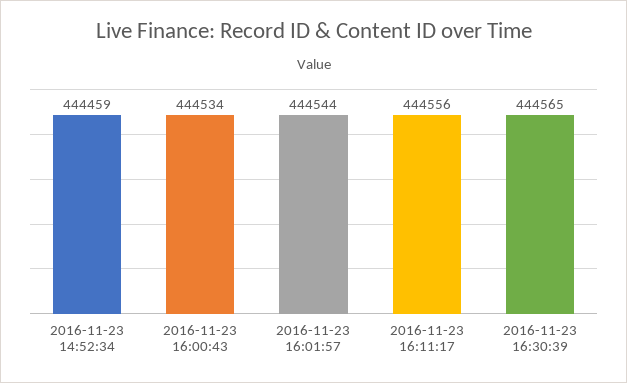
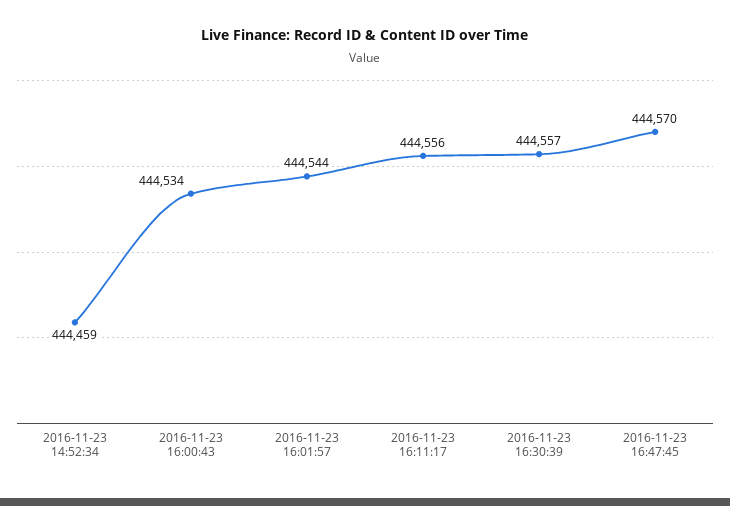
2016-11-23 16:30:39: 444565 -> 444557
2016-11-23 16:47:45: none -> 444570

